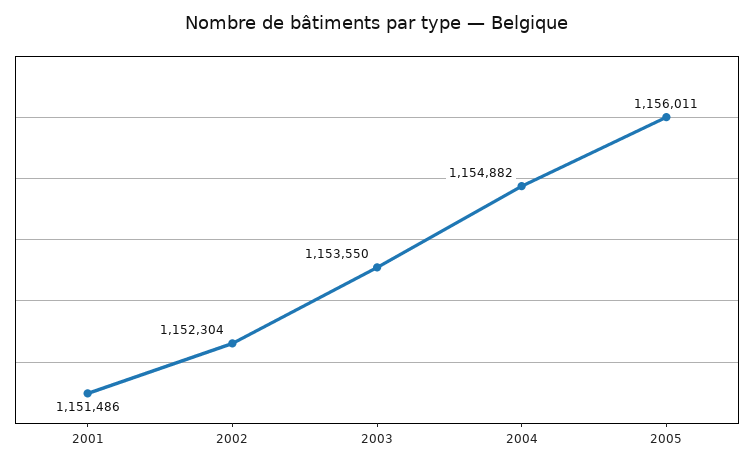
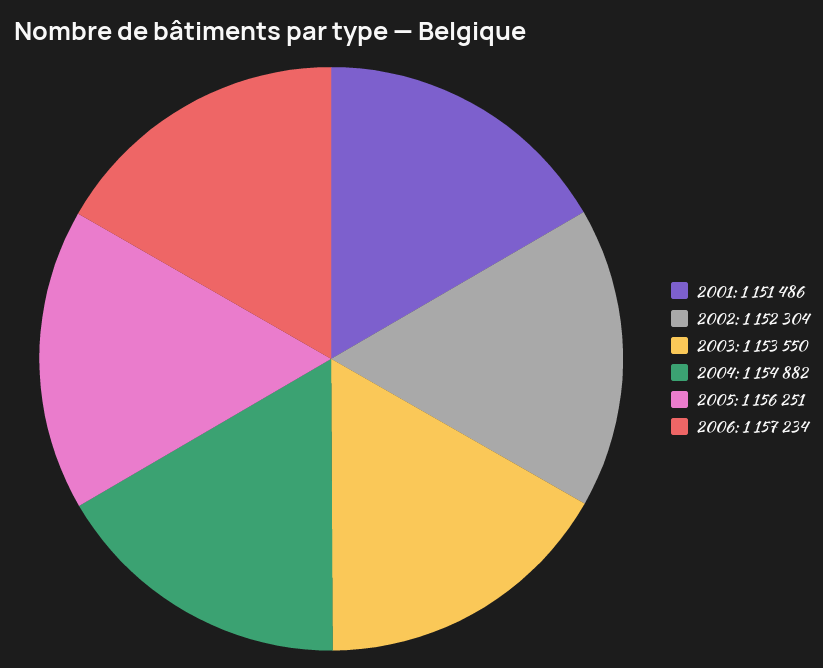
2005: 1156011 -> 1156251
2006: none -> 1157234

